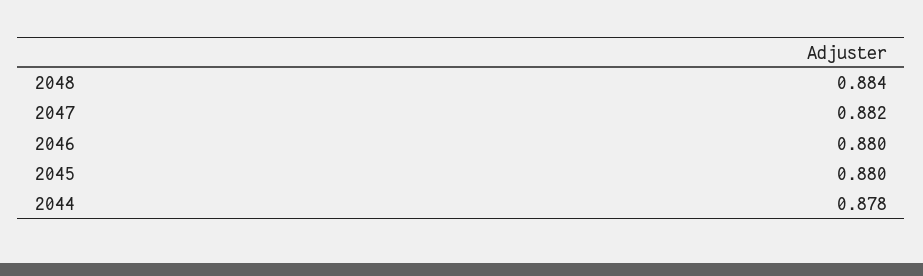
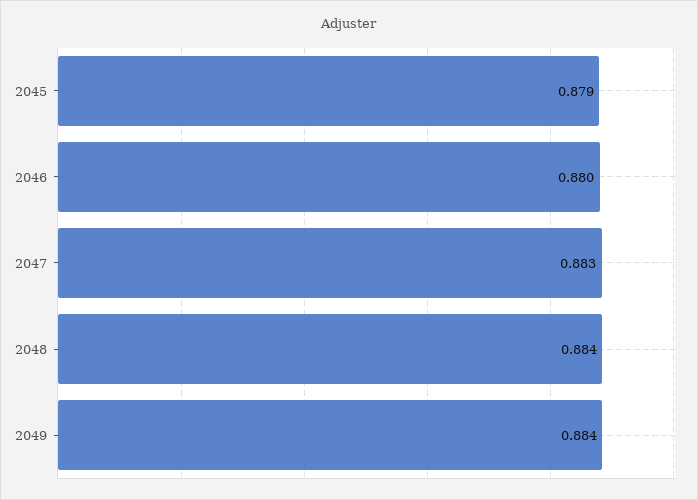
2047: 0.882 -> 0.883
2045: 0.88 -> 0.879
2044: 0.878 -> none
2049: none -> 0.884

